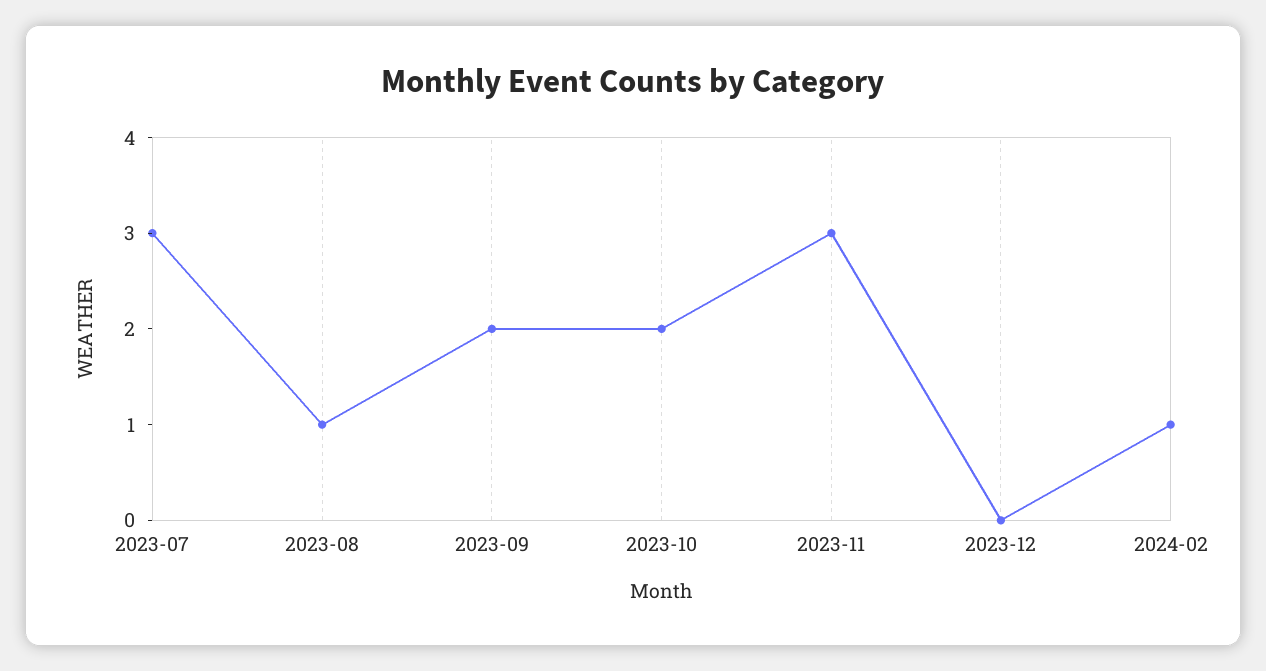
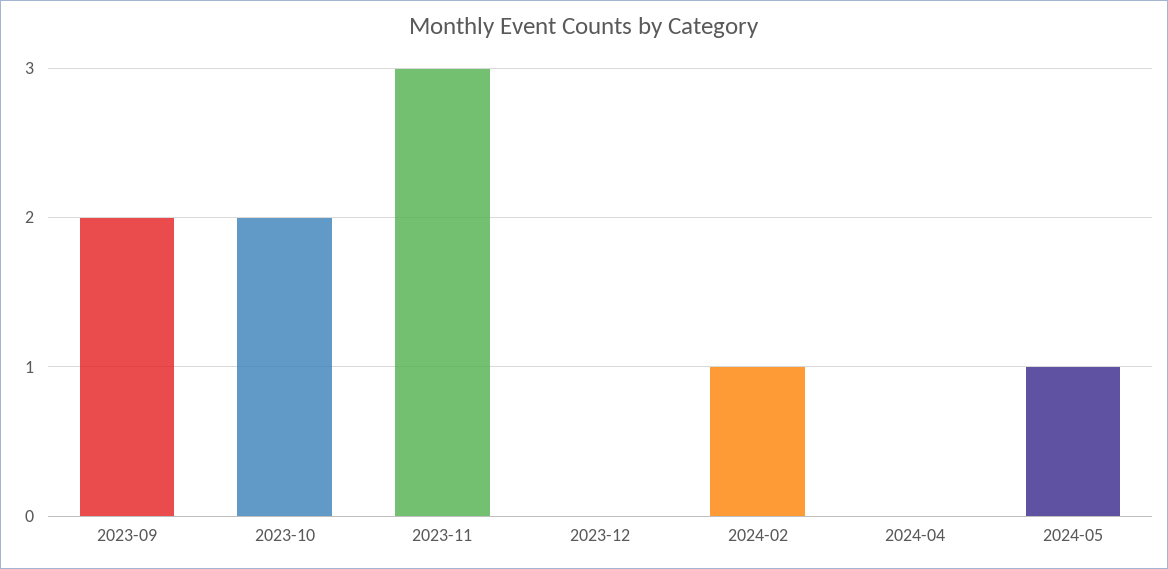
2023-07: 3 -> none
2023-08: 1 -> none
2024-04: none -> 0
2024-05: none -> 1

